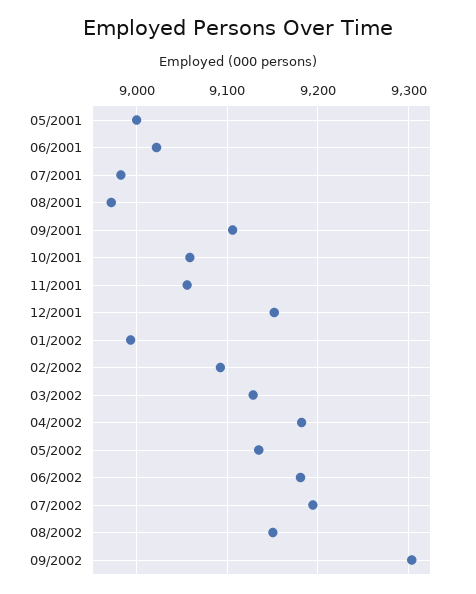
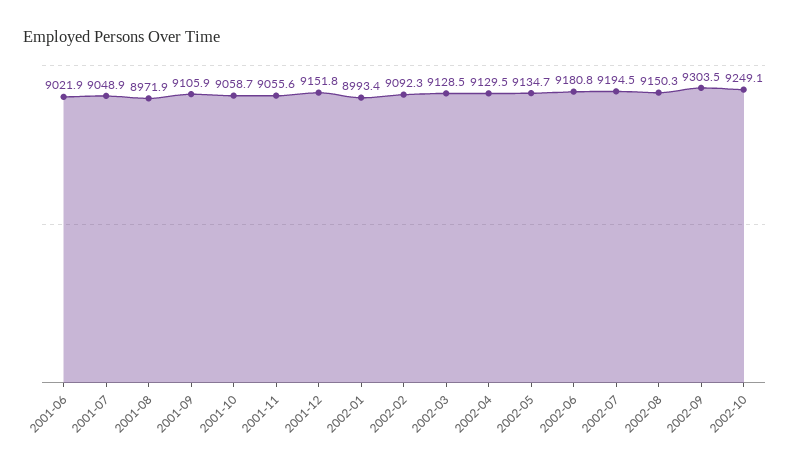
05/2001: 9000 -> none
07/2001: 8980 -> 9048.9
04/2002: 9180 -> 9129.5
2002-10: none -> 9249.1

